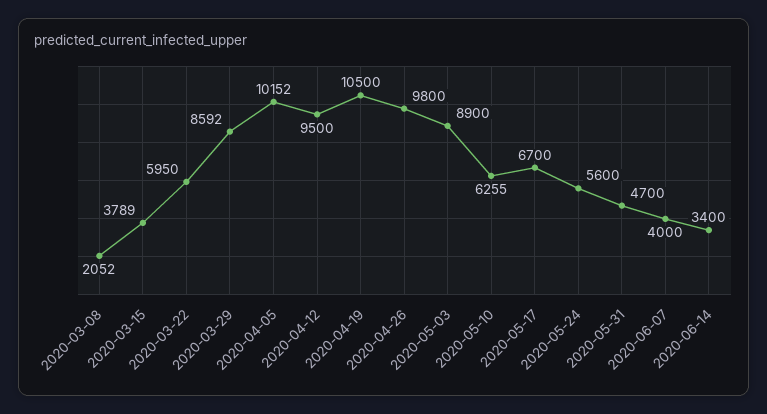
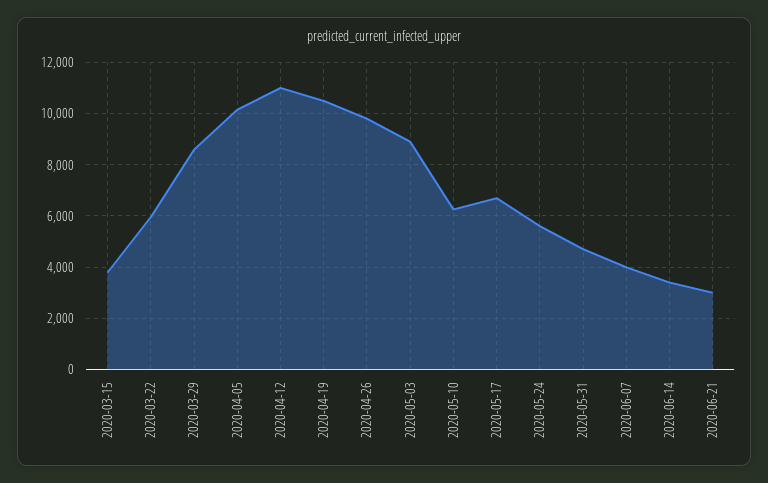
2020-03-08: 2052 -> none
2020-04-12: 9500 -> 11000
2020-06-21: none -> 3000

